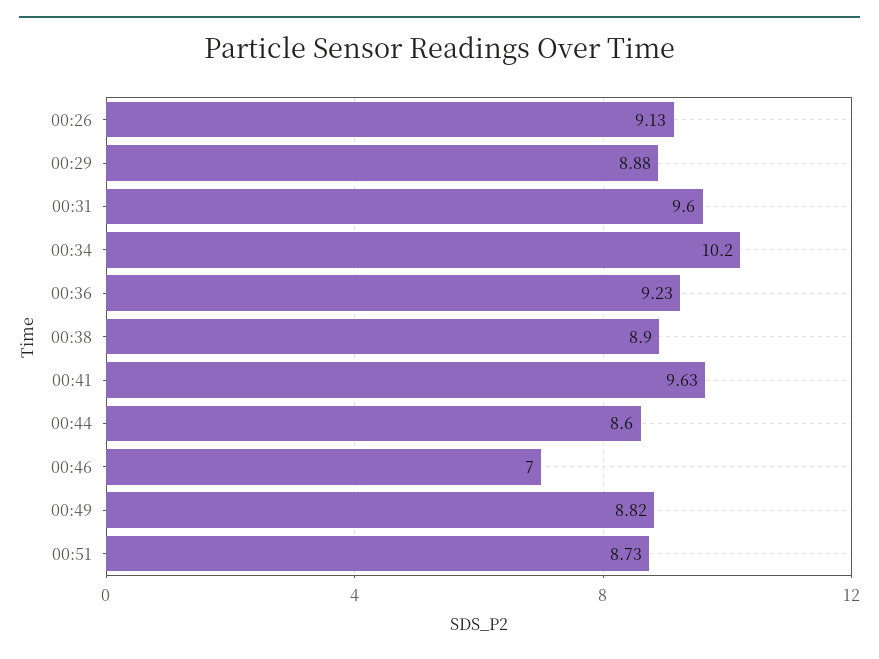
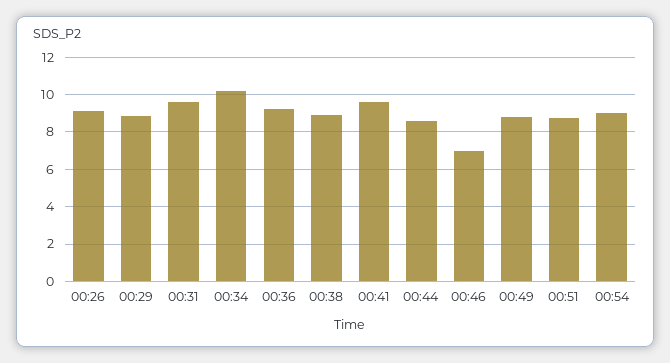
00:54: none -> 9

